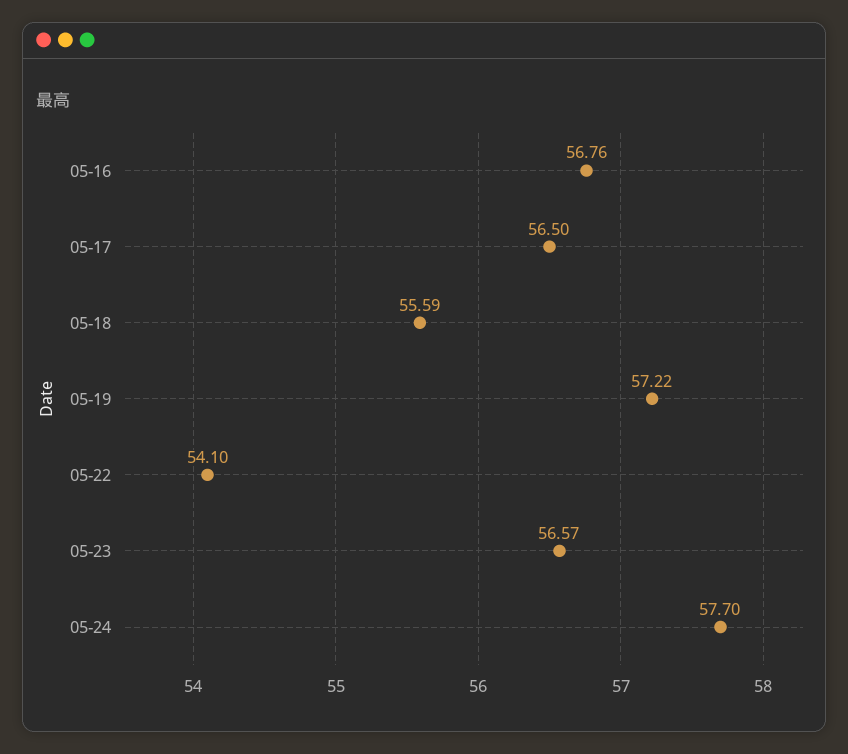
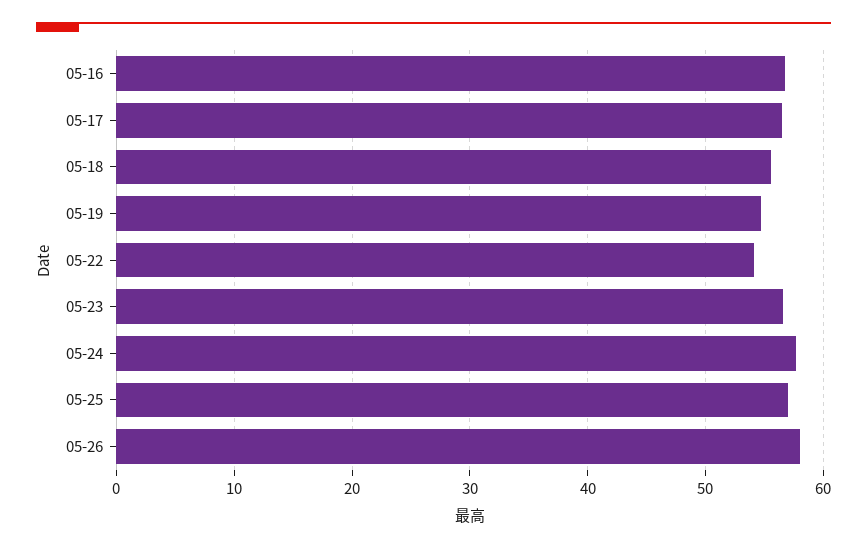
05-19: 57.22 -> 55
05-25: none -> 57
05-26: none -> 58

